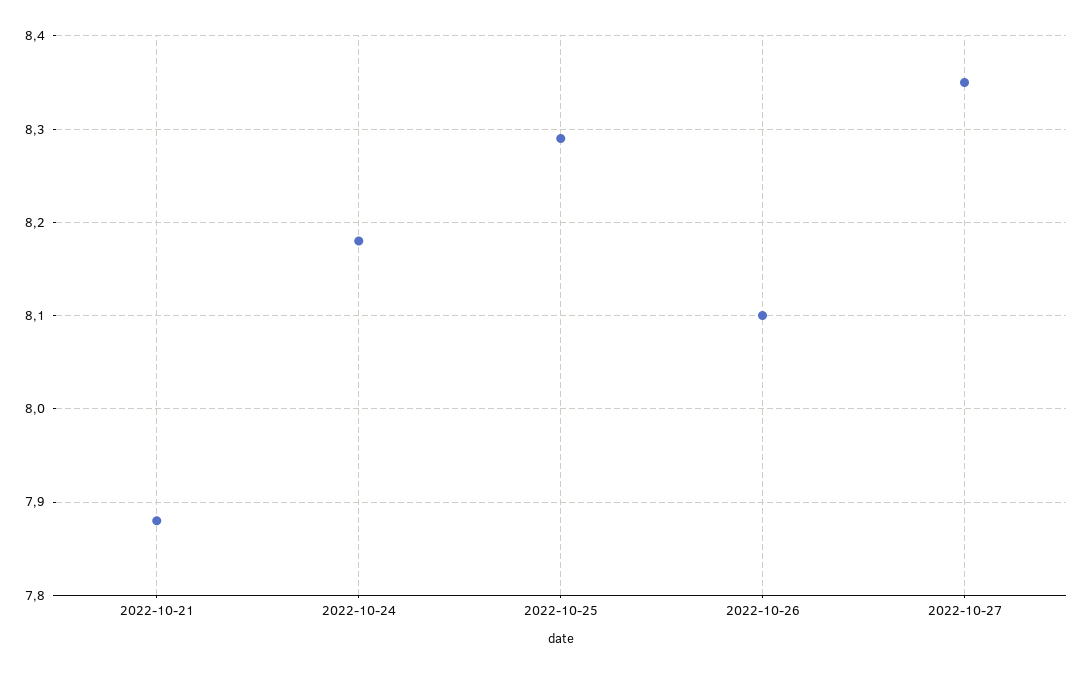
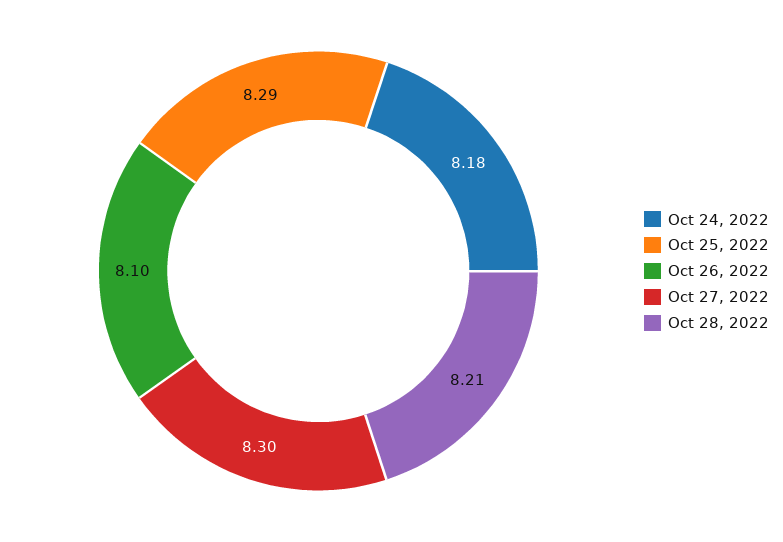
2022-10-21: 7.88 -> none
2022-10-27: 8.35 -> 8.3
Oct 28, 2022: none -> 8.21

